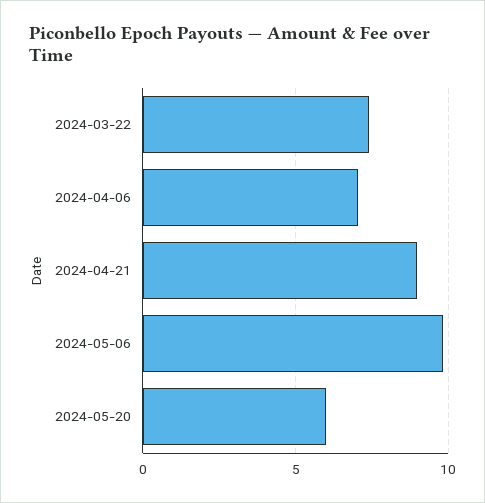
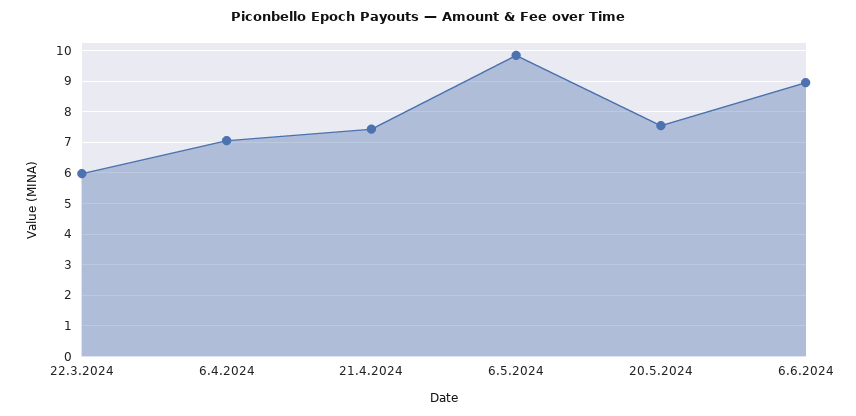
2024-03-22: 7.5 -> 6
2024-04-21: 9 -> 7.4
2024-05-20: 6 -> 7.6
6.6.2024: none -> 9

